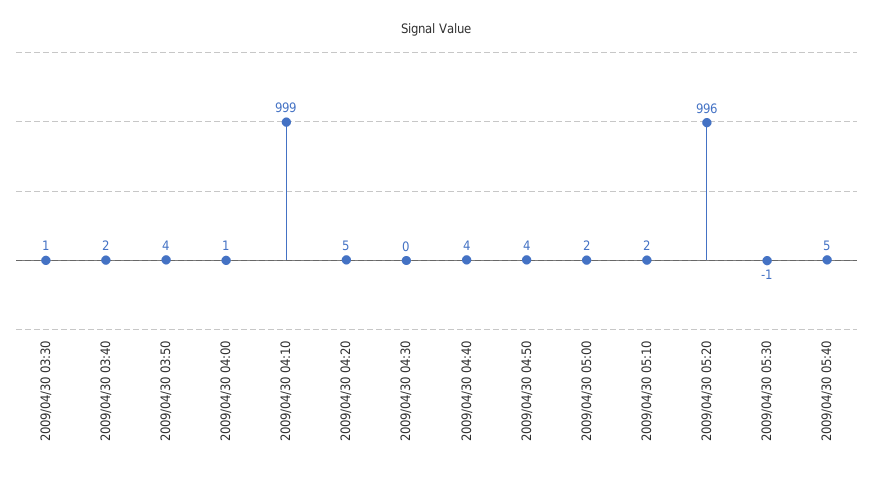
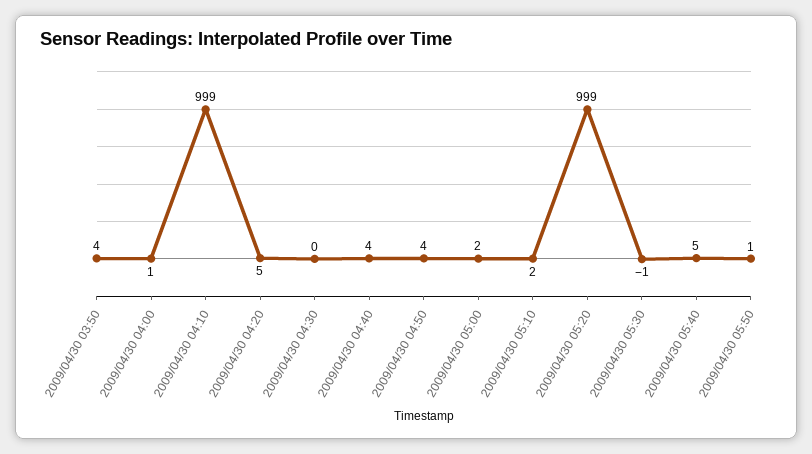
2009/04/30 03:30: 1 -> none
2009/04/30 03:40: 2 -> none
2009/04/30 05:20: 996 -> 999
2009/04/30 05:50: none -> 1

